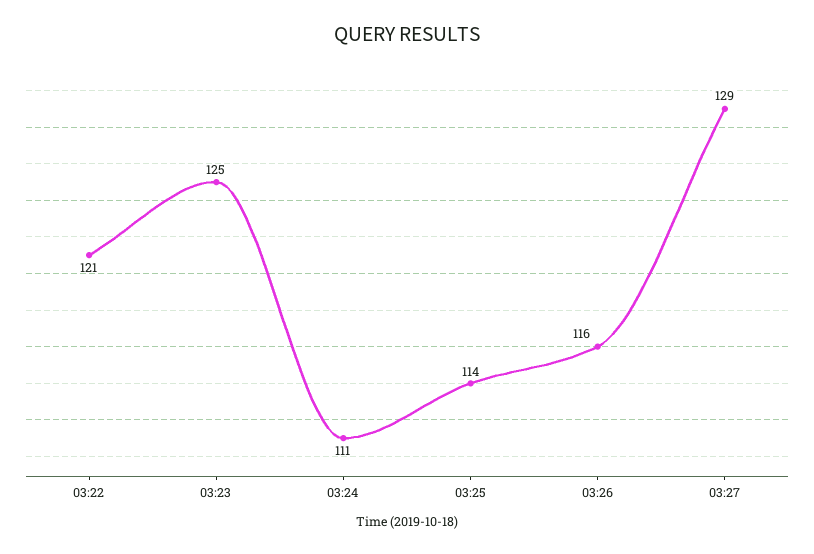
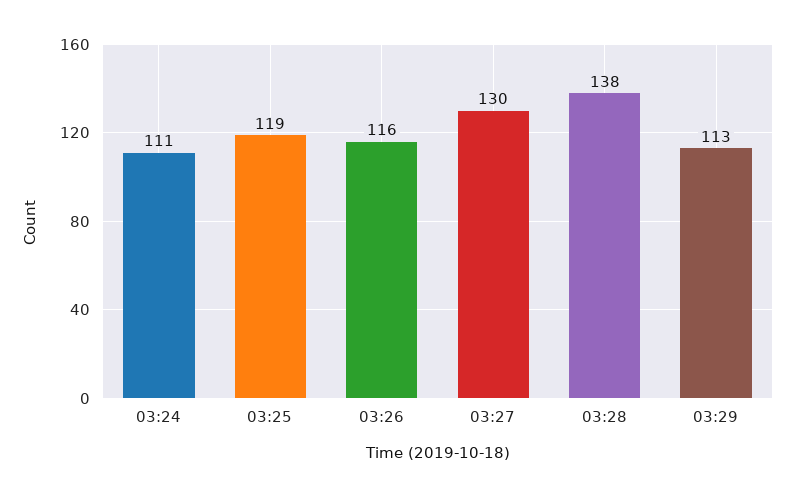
03:22: 121 -> none
03:23: 125 -> none
03:25: 114 -> 119
03:27: 129 -> 130
03:28: none -> 138
03:29: none -> 113

